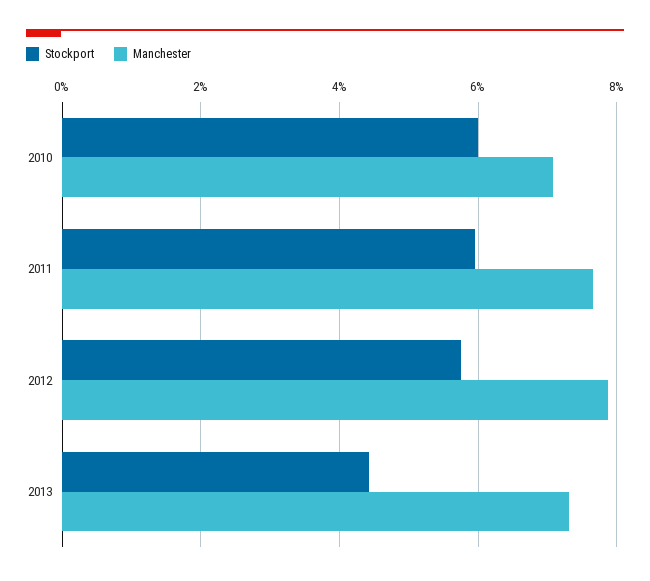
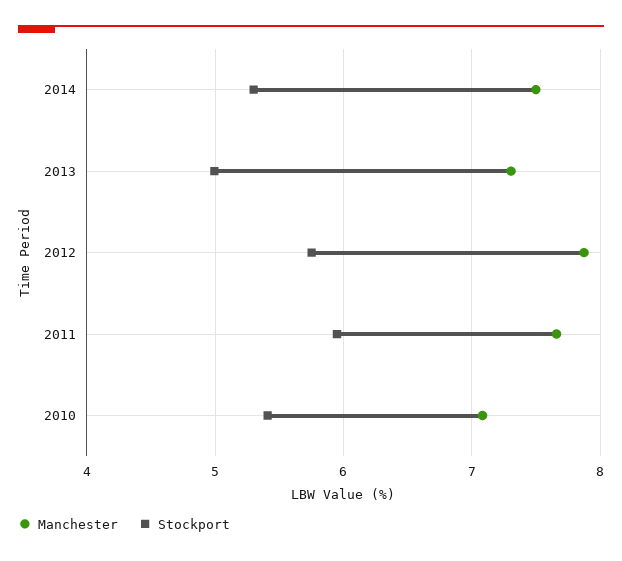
Stockport, 2010: 6 -> 5.4
Stockport, 2013: 4.4 -> 5
Manchester, 2014: none -> 7.5
Stockport, 2014: none -> 5.3

